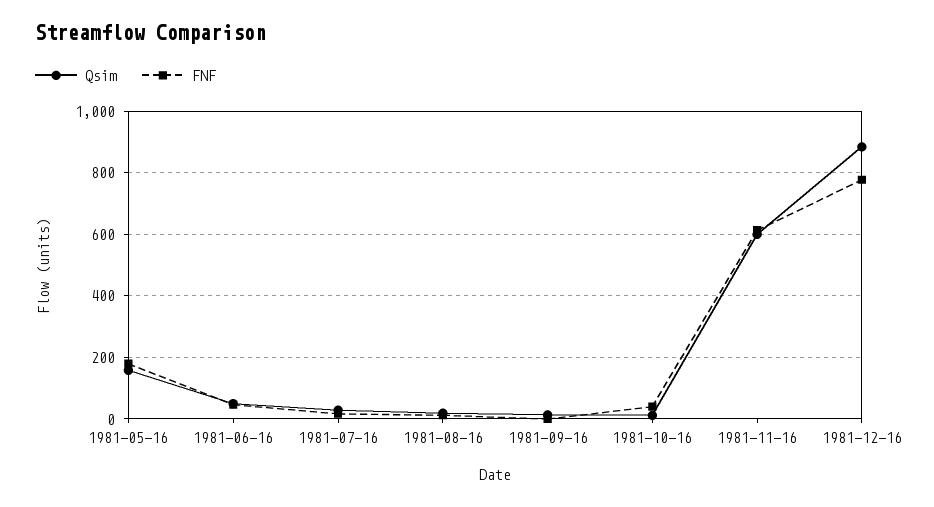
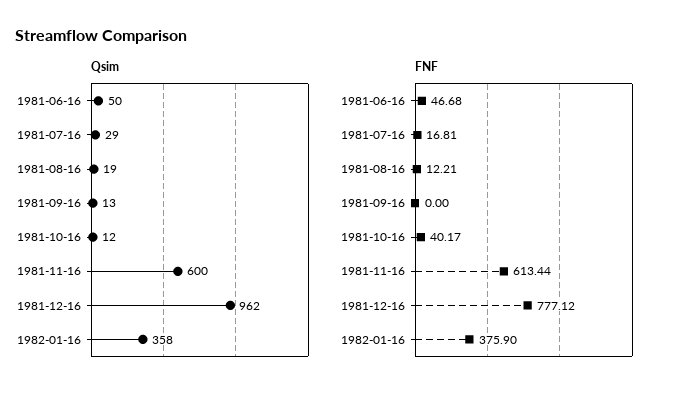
Qsim, 1981-05-16: 160 -> none
FNF, 1981-05-16: 180 -> none
Qsim, 1981-12-16: 880 -> 962
Qsim, 1982-01-16: none -> 358
FNF, 1982-01-16: none -> 375.9

